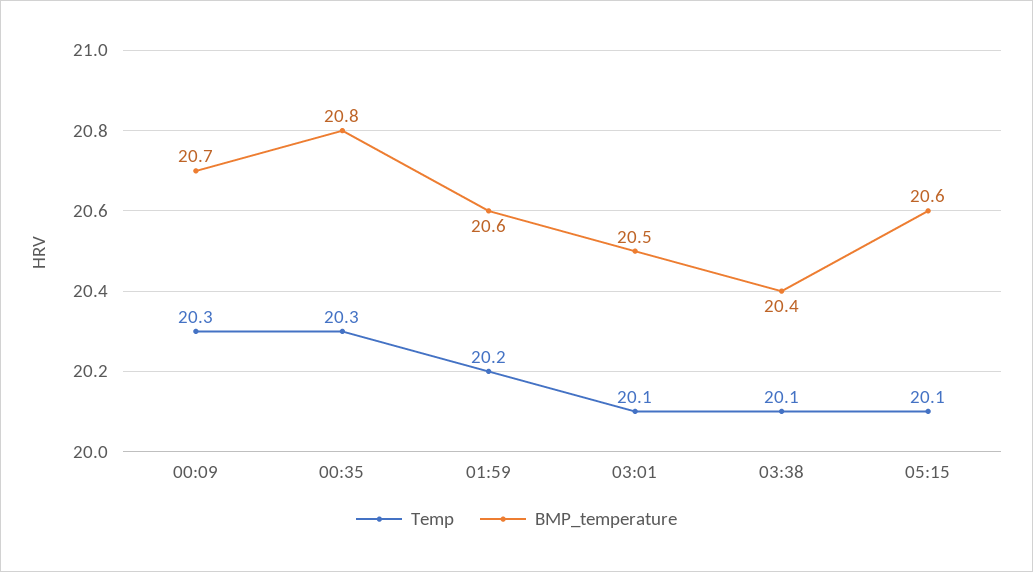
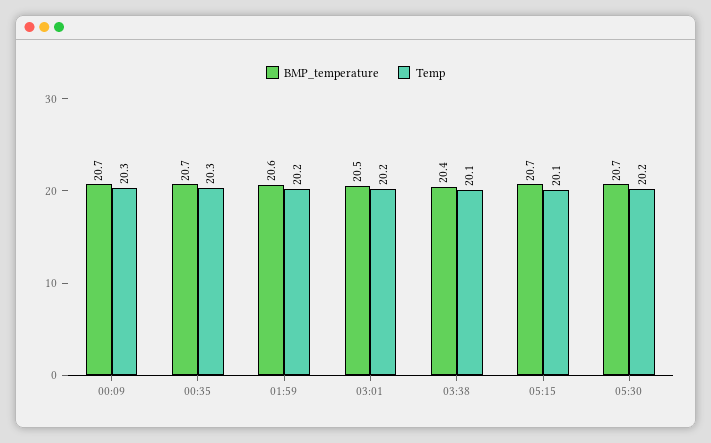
BMP_temperature, 00:35: 20.8 -> 20.7
Temp, 03:01: 20.1 -> 20.2
BMP_temperature, 05:15: 20.6 -> 20.7
BMP_temperature, 05:30: none -> 20.7
Temp, 05:30: none -> 20.2

